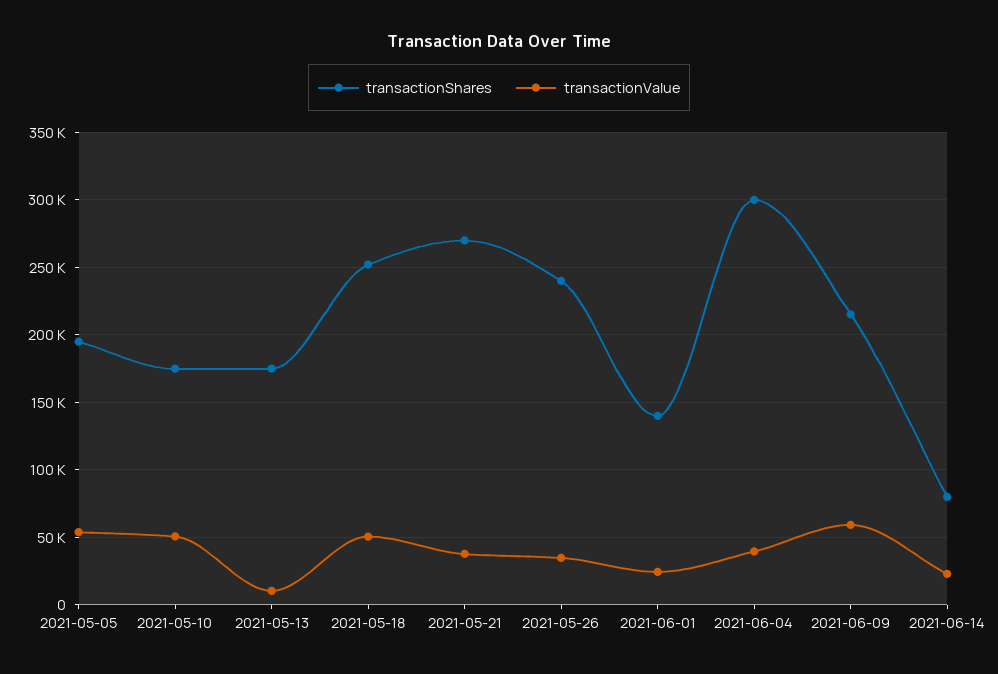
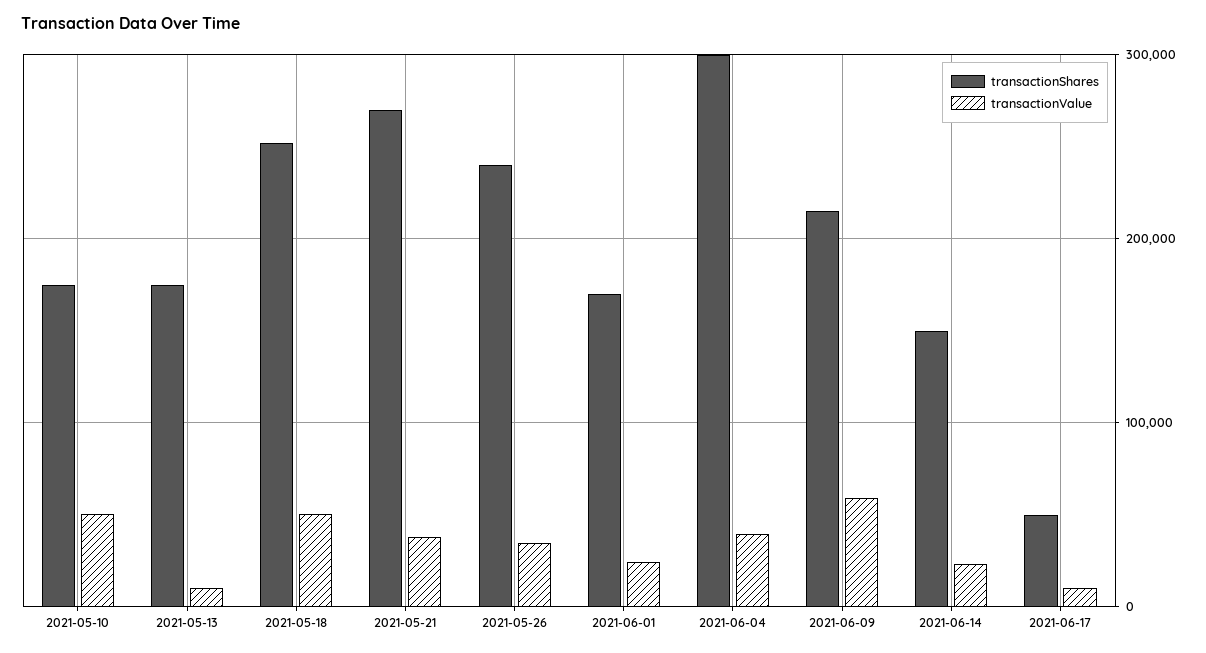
transactionShares, 2021-05-05: 195000 -> none
transactionValue, 2021-05-05: 55000 -> none
transactionShares, 2021-06-01: 140000 -> 170000
transactionShares, 2021-06-14: 80000 -> 150000
transactionShares, 2021-06-17: none -> 50000
transactionValue, 2021-06-17: none -> 10000

